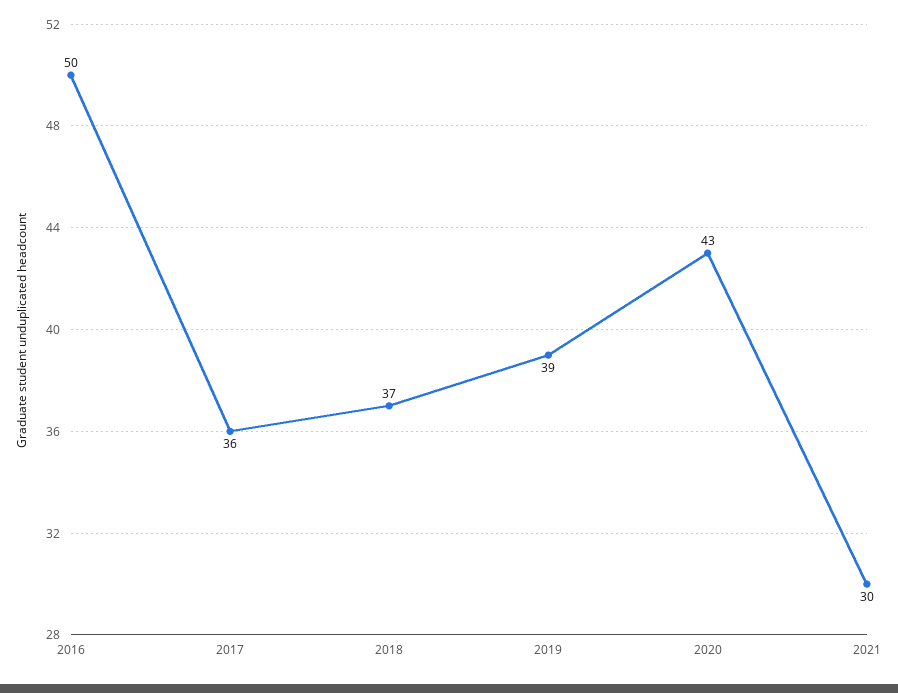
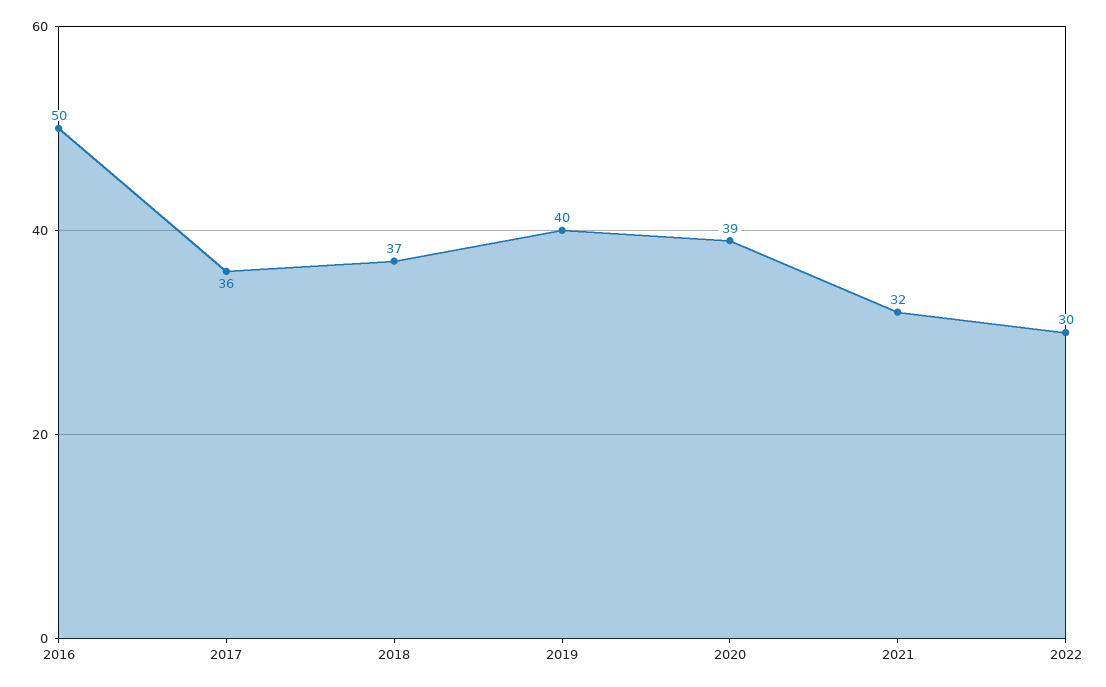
2019: 39 -> 40
2020: 43 -> 39
2021: 30 -> 32
2022: none -> 30

